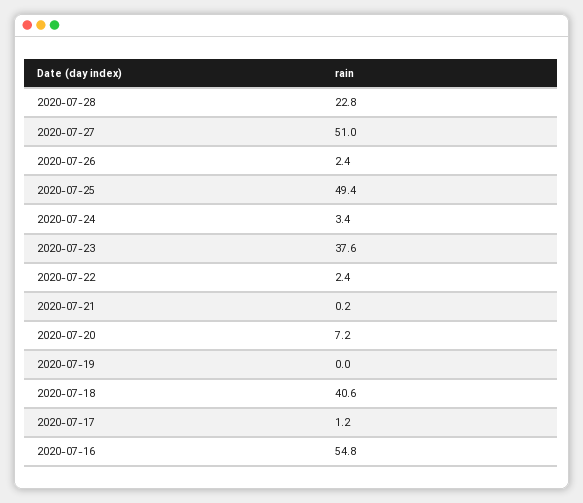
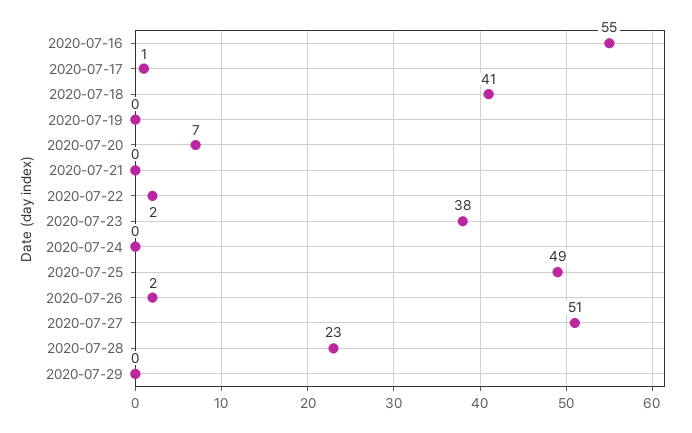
2020-07-24: 3.4 -> 0
2020-07-29: none -> 0

